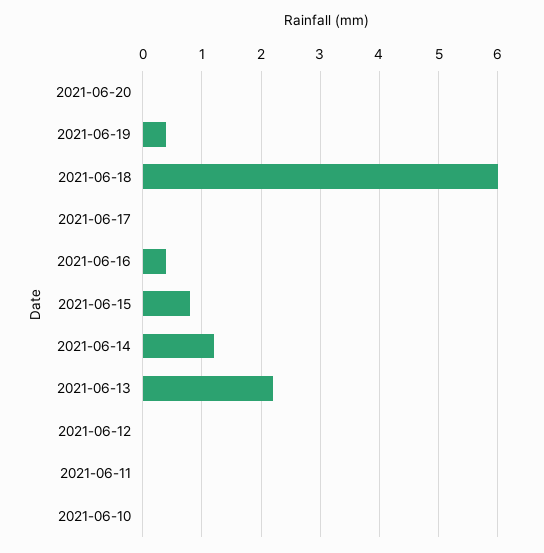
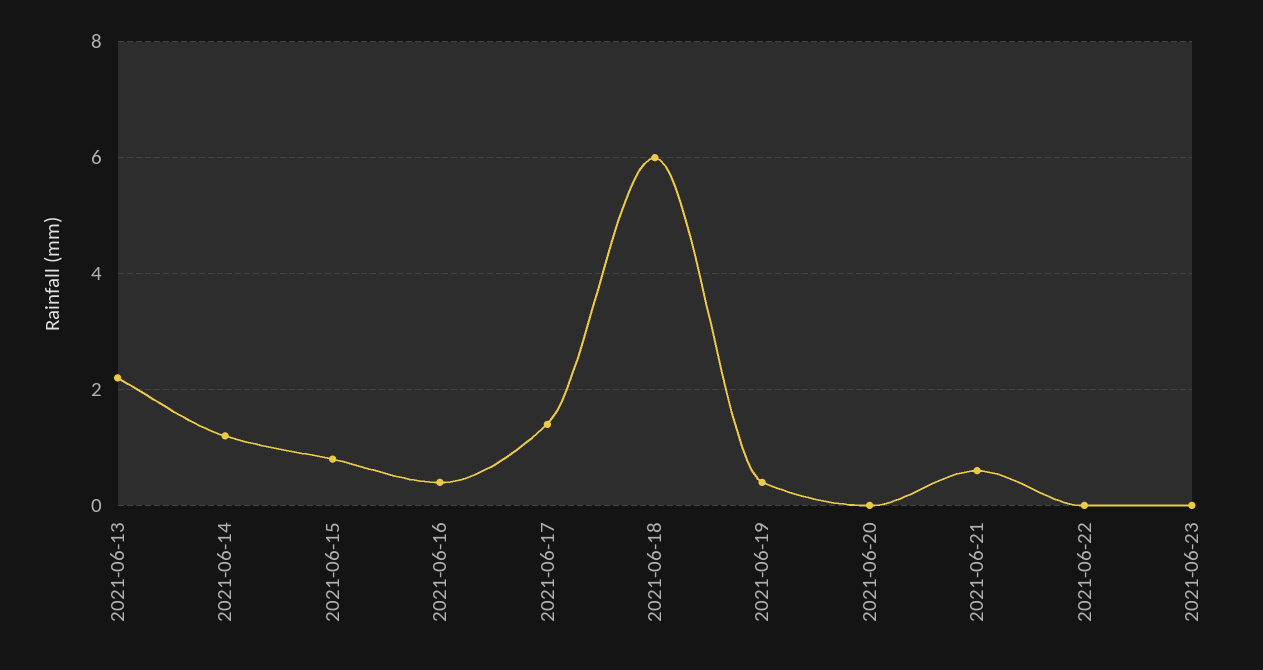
2021-06-17: 0 -> 1.5
2021-06-12: 0 -> none
2021-06-11: 0 -> none
2021-06-10: 0 -> none
2021-06-21: none -> 0.5
2021-06-22: none -> 0
2021-06-23: none -> 0

